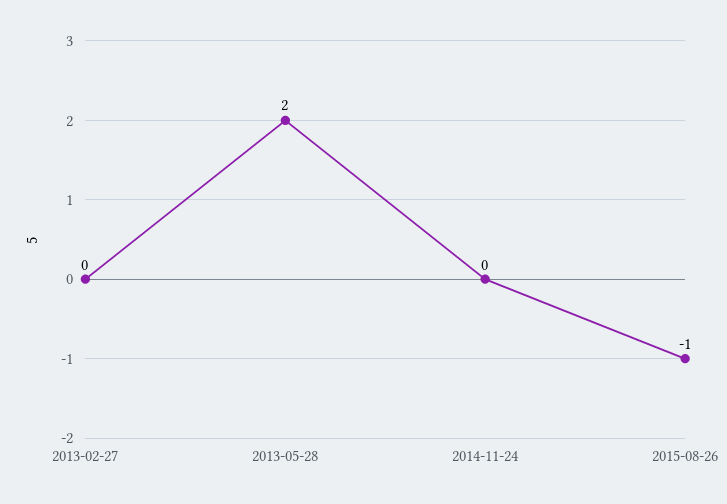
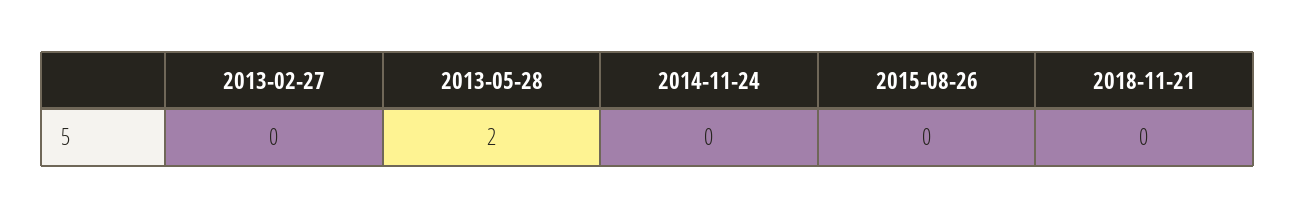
2015-08-26: -1 -> 0
2018-11-21: none -> 0

